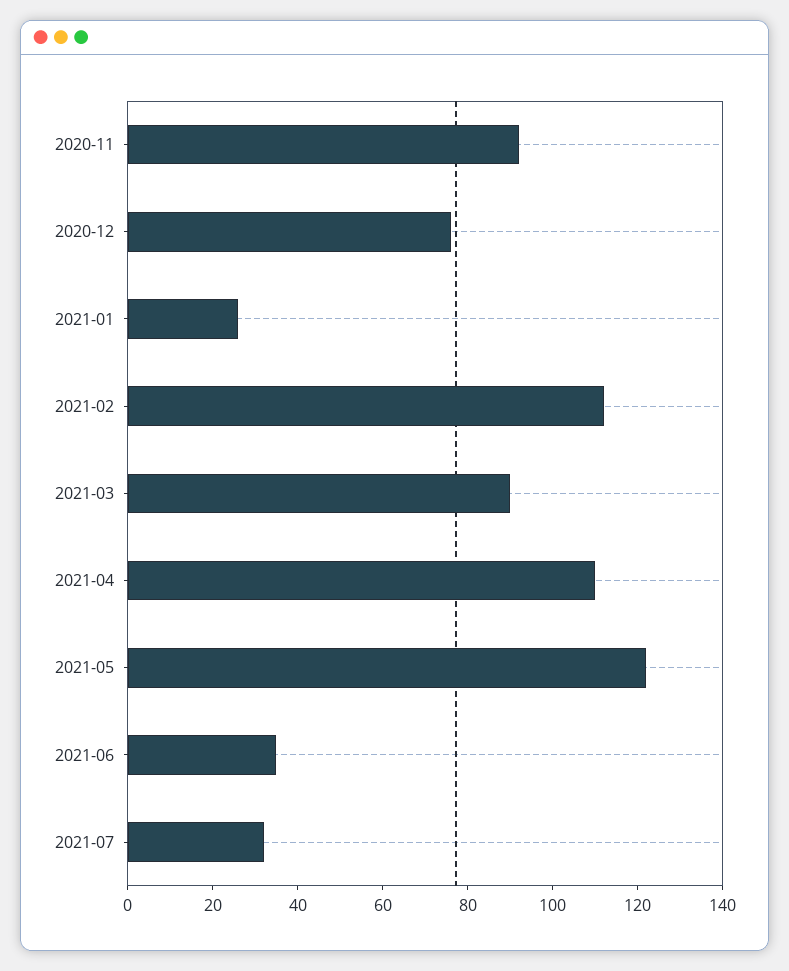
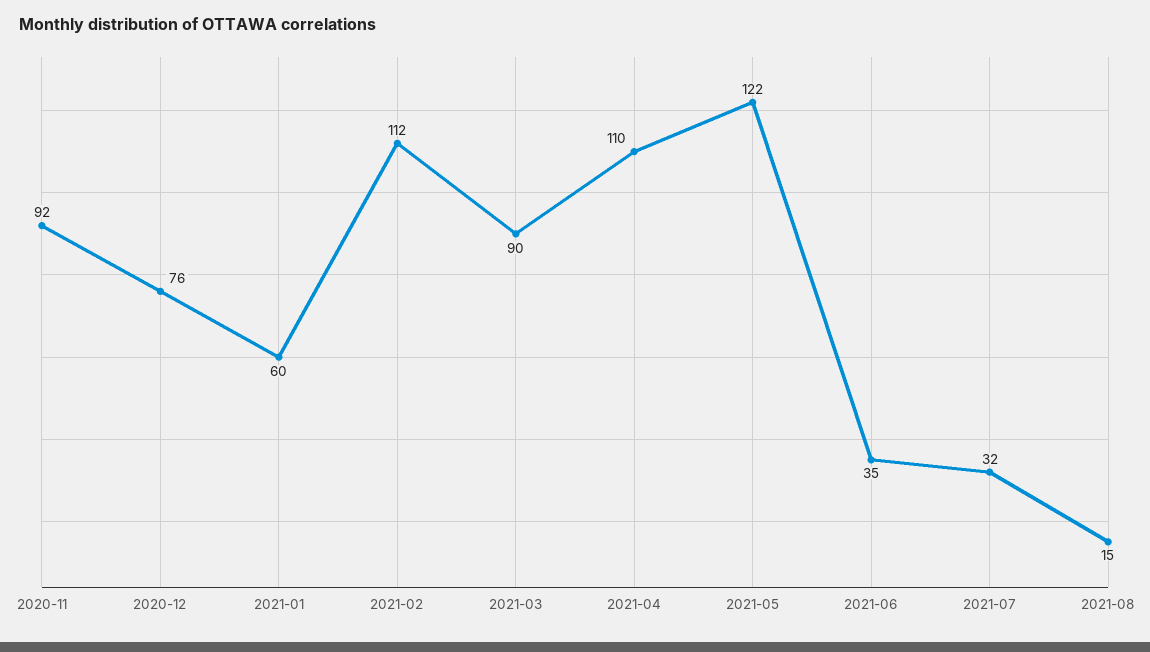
2021-01: 25 -> 60
2021-08: none -> 15

